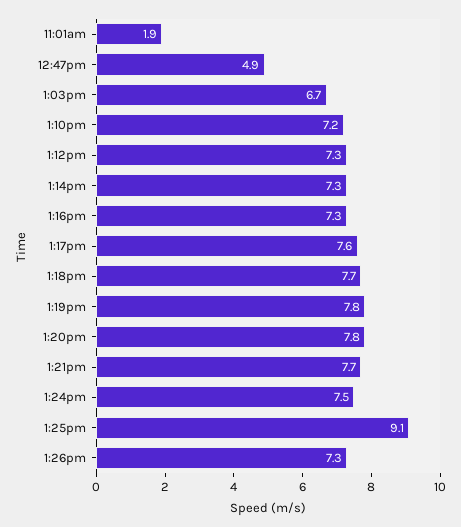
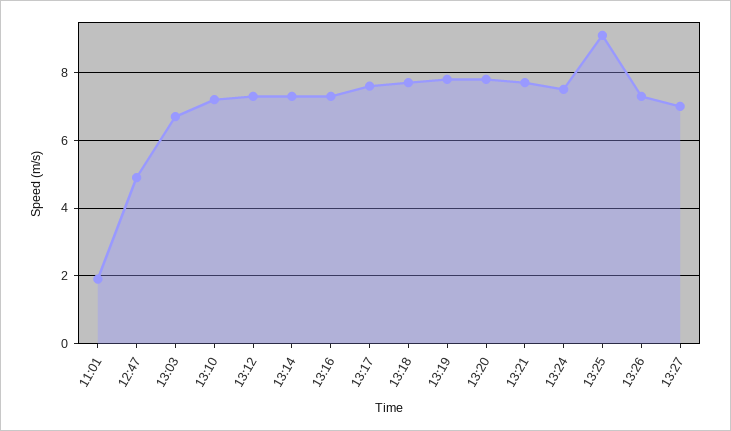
13:27: none -> 7

